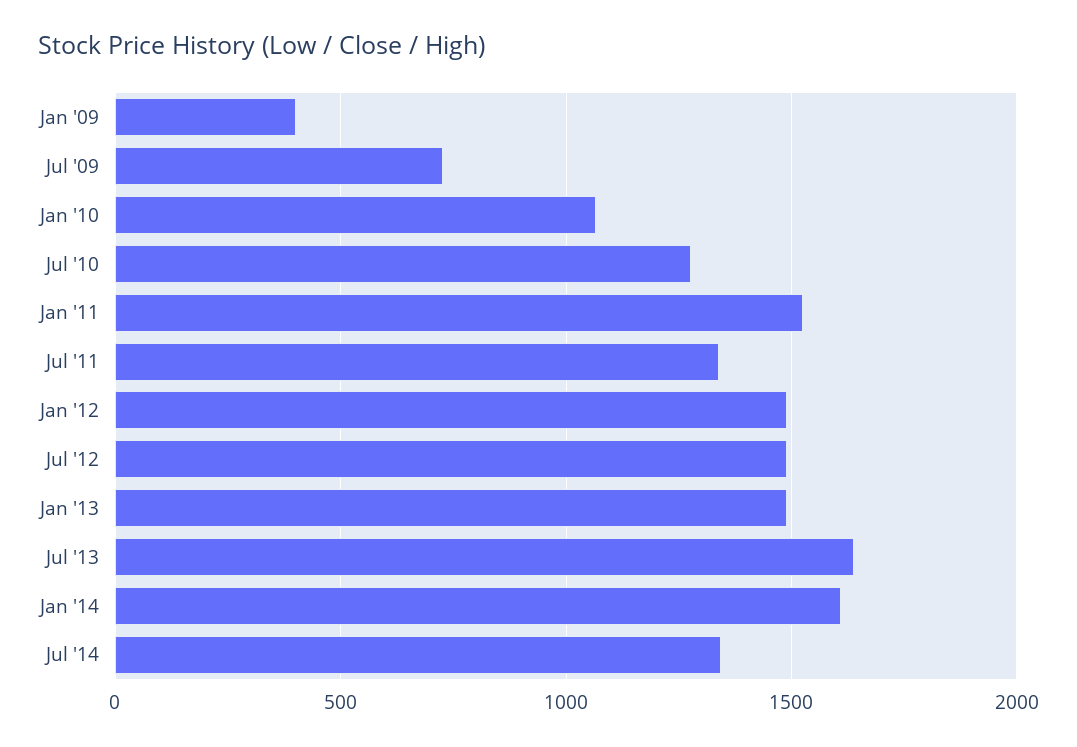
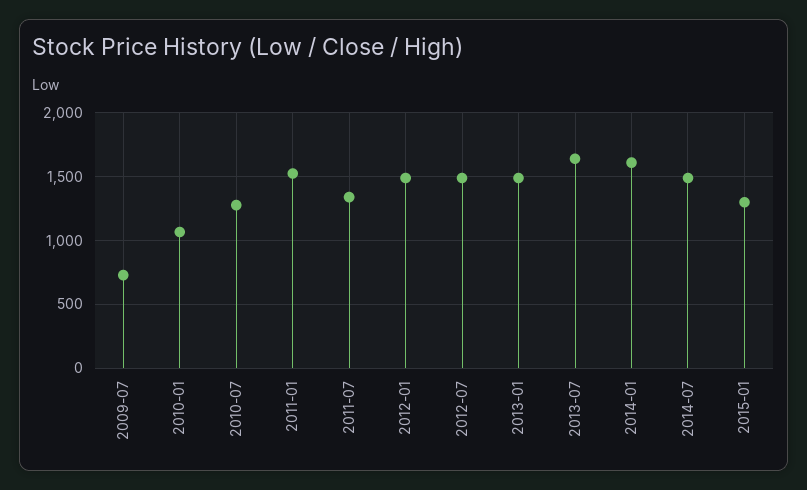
Jan '09: 400 -> none
Jul '14: 1350 -> 1500
2015-01: none -> 1300

